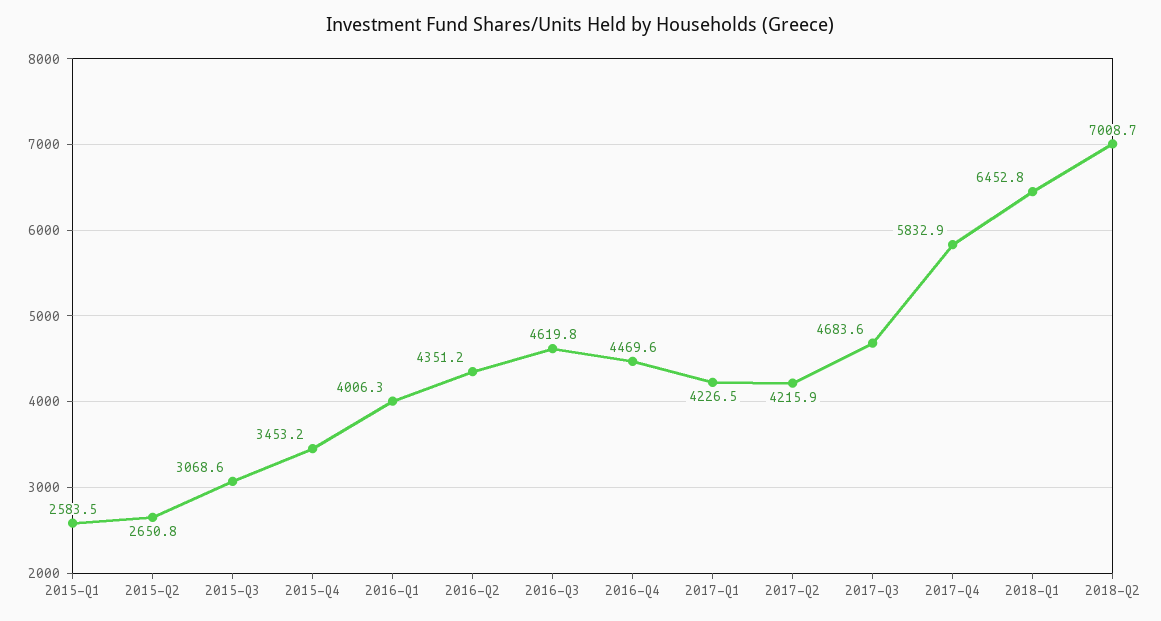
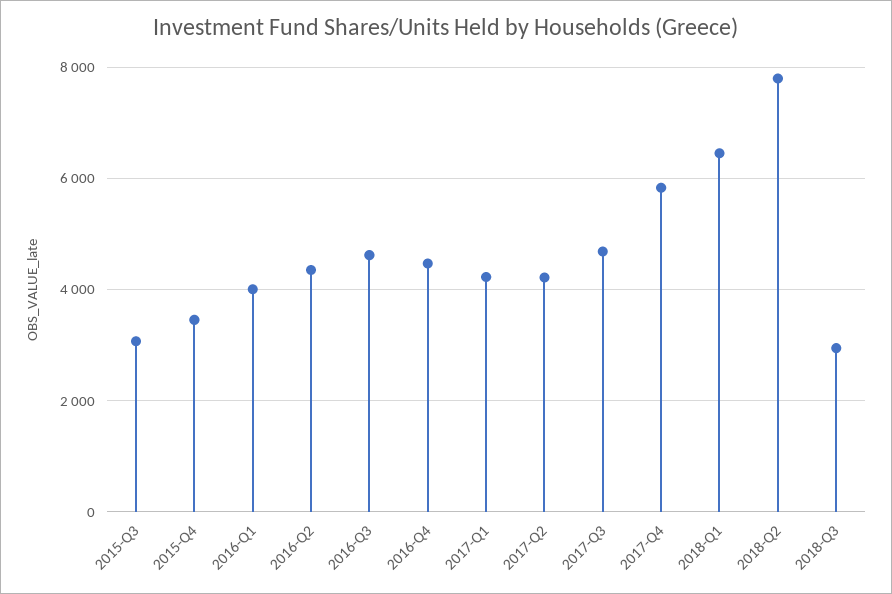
2015-Q1: 2583.5 -> none
2015-Q2: 2650.8 -> none
2018-Q2: 7008.7 -> 7800
2018-Q3: none -> 3000

